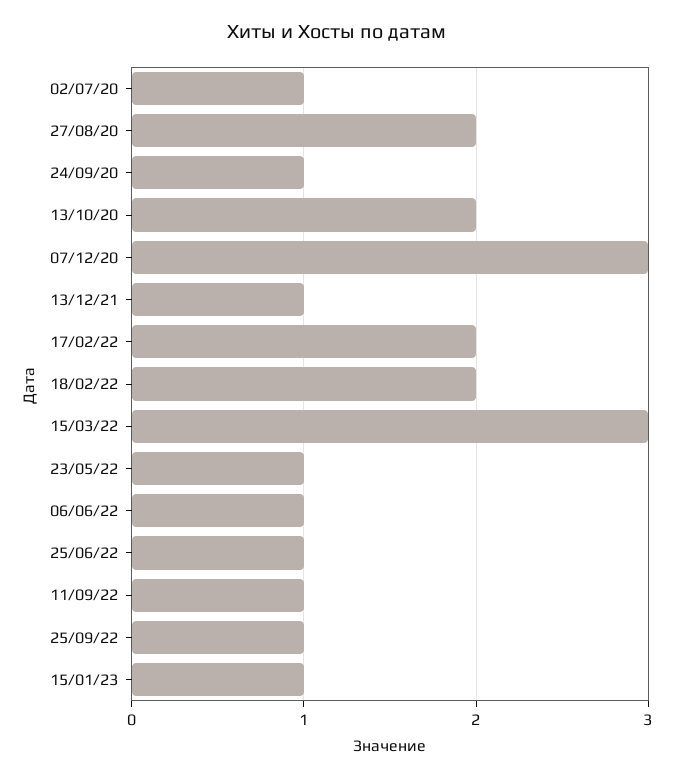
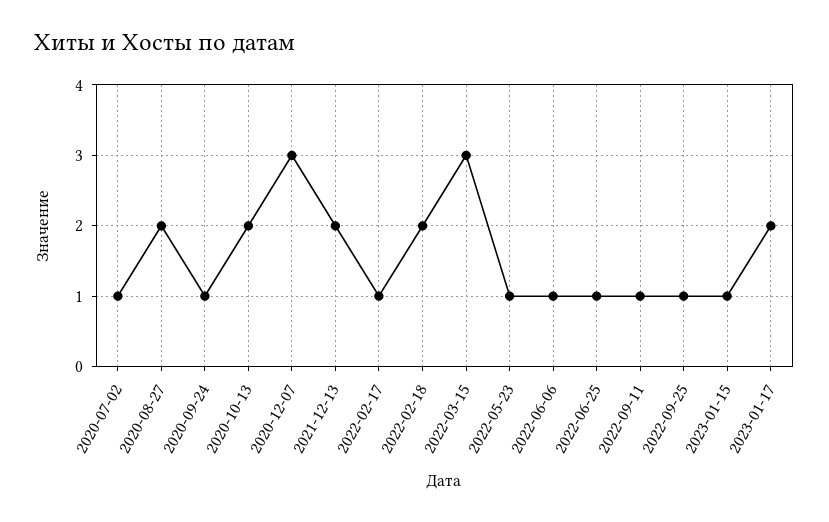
13/12/21: 1 -> 2
17/02/22: 2 -> 1
2023-01-17: none -> 2

